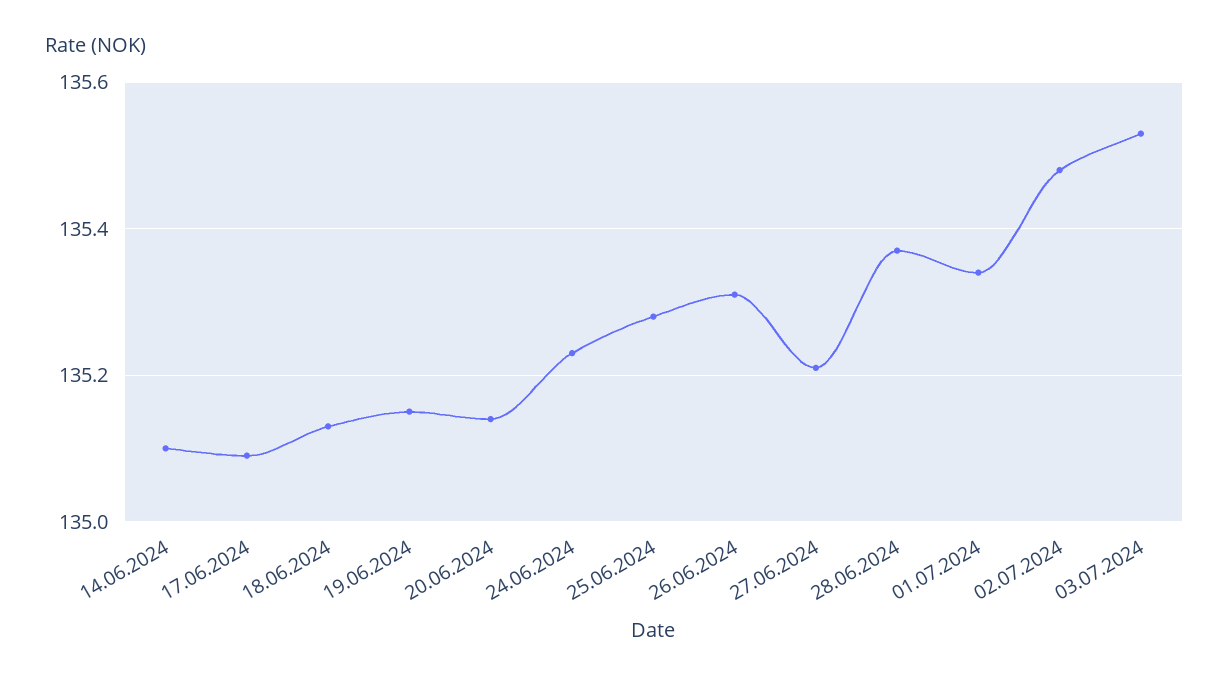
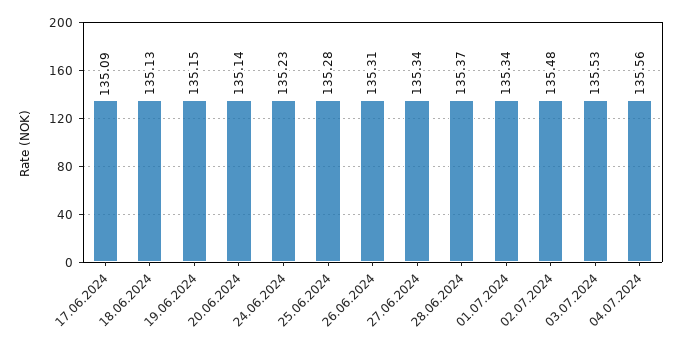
14.06.2024: 135.1 -> none
27.06.2024: 135.2 -> 135.34
04.07.2024: none -> 135.56

